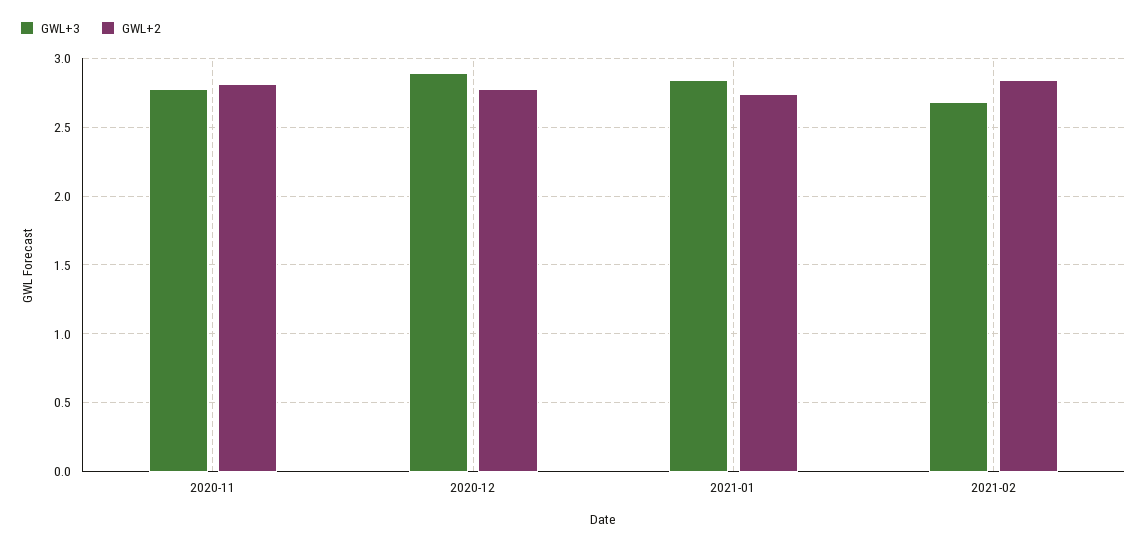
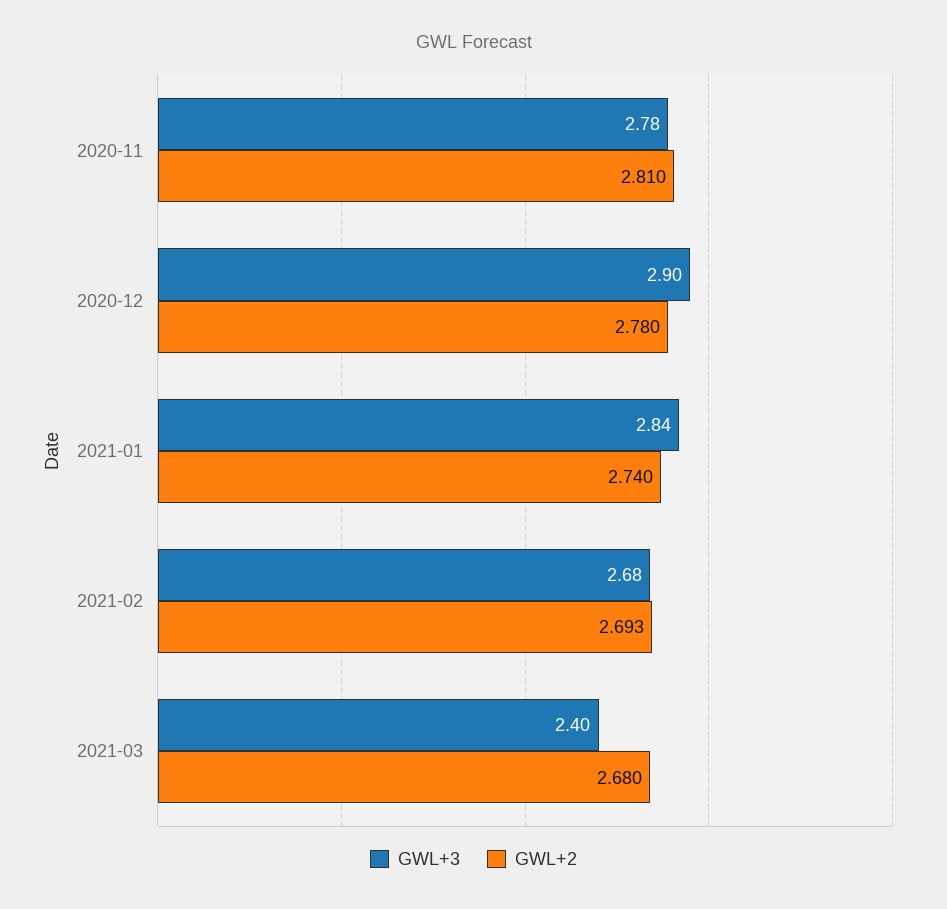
GWL+2, 2021-02: 2.85 -> 2.693
GWL+3, 2021-03: none -> 2.4
GWL+2, 2021-03: none -> 2.68

